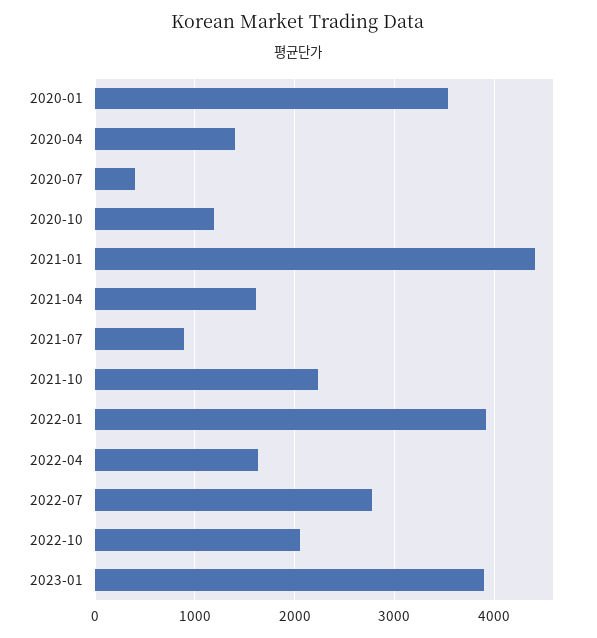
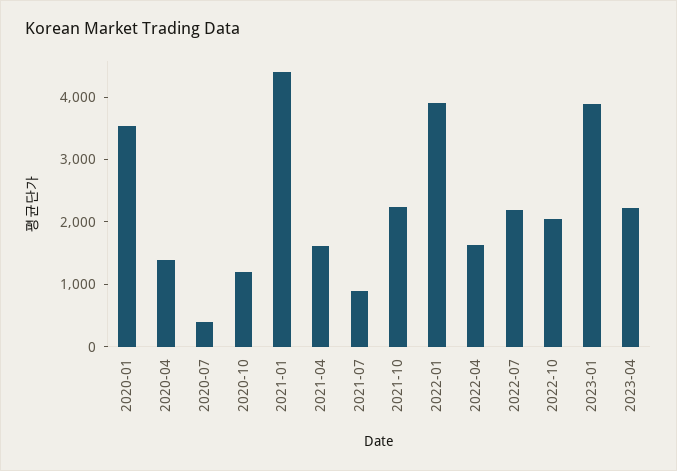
2022-07: 2800 -> 2200
2023-04: none -> 2200

